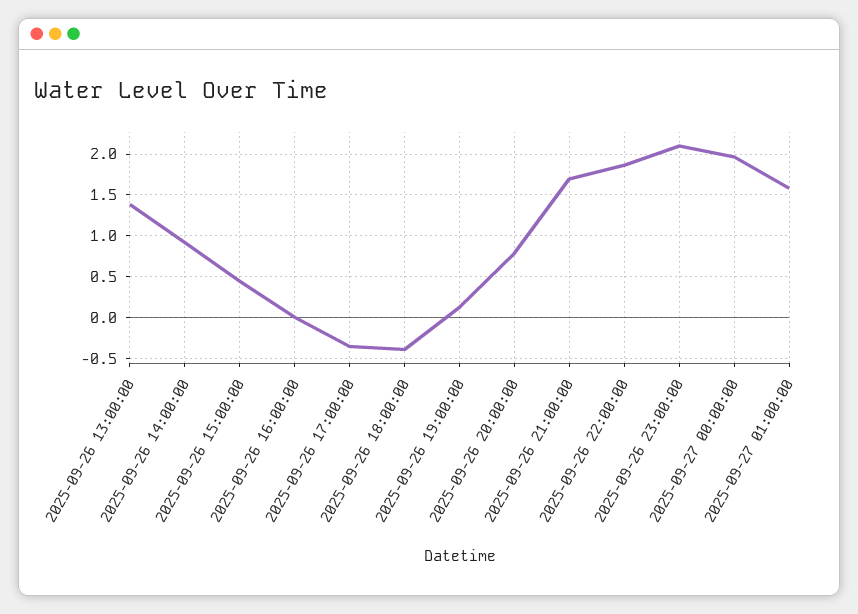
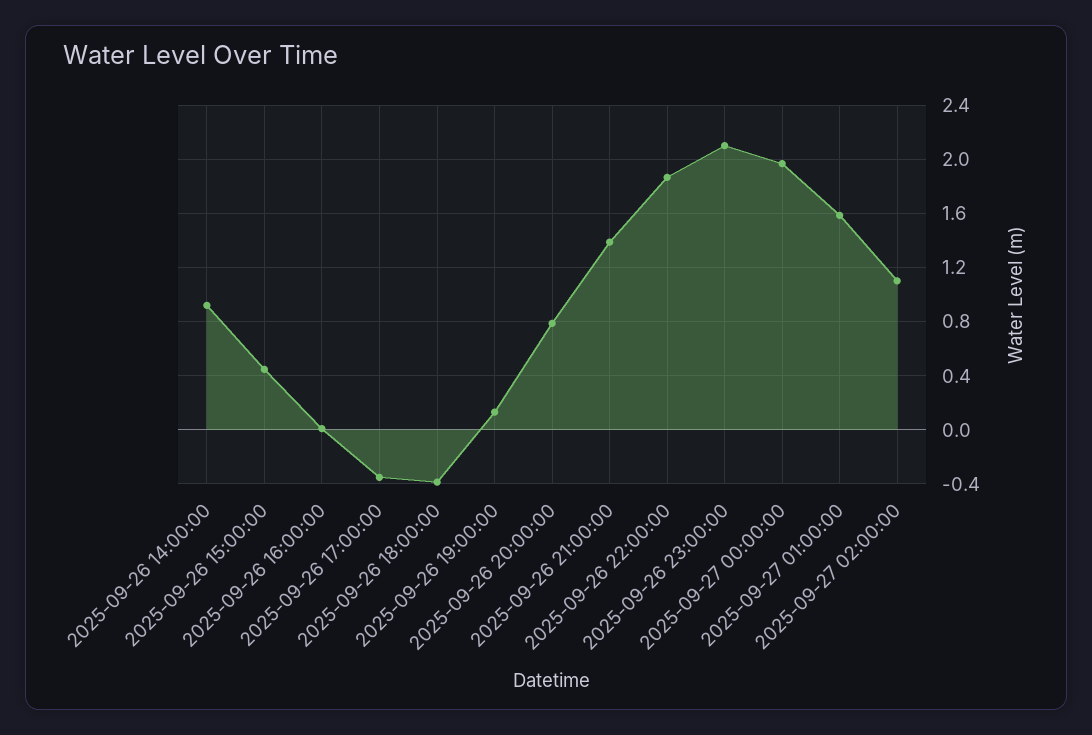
2025-09-26 13:00:00: 1.4 -> none
2025-09-26 21:00:00: 1.7 -> 1.4
2025-09-27 02:00:00: none -> 1.1

